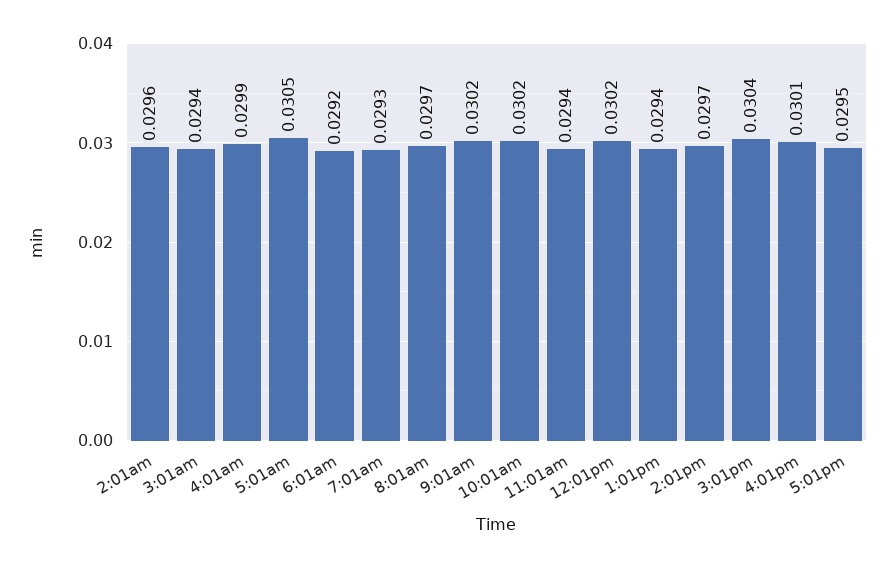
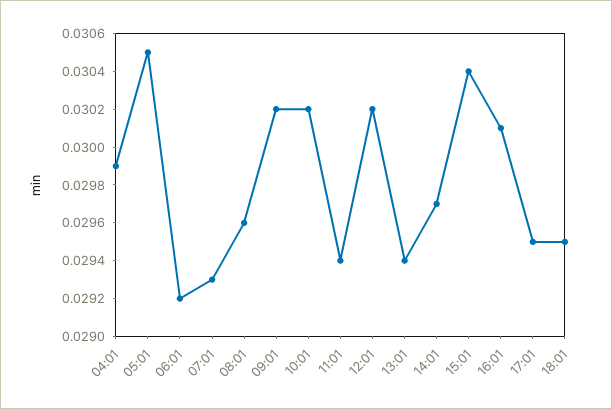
2:01am: 0.0296 -> none
3:01am: 0.0294 -> none
8:01am: 0.0297 -> 0.0296
18:01: none -> 0.0295

